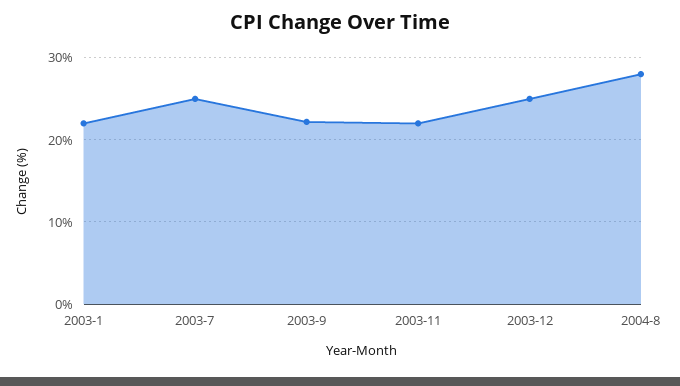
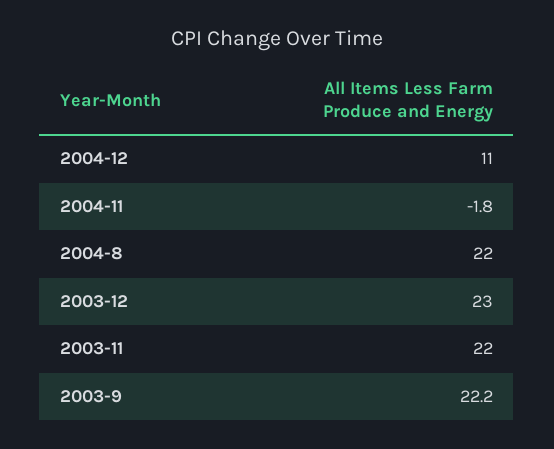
2003-1: 22 -> none
2003-7: 25 -> none
2003-12: 25 -> 23
2004-8: 28 -> 22
2004-12: none -> 11
2004-11: none -> -1.8

